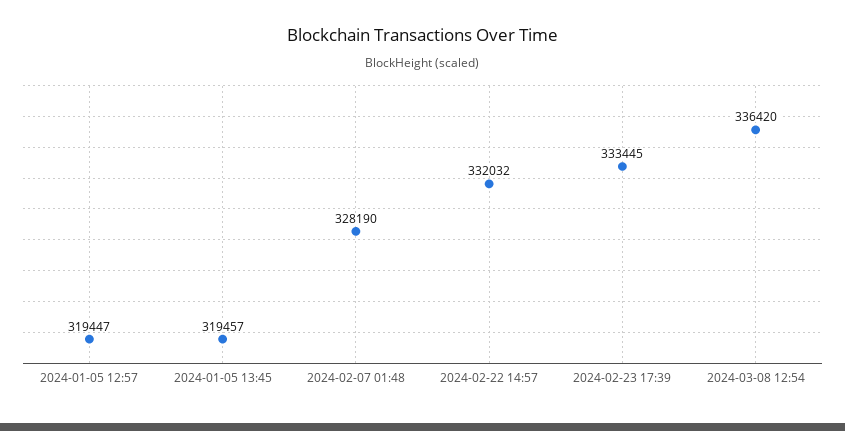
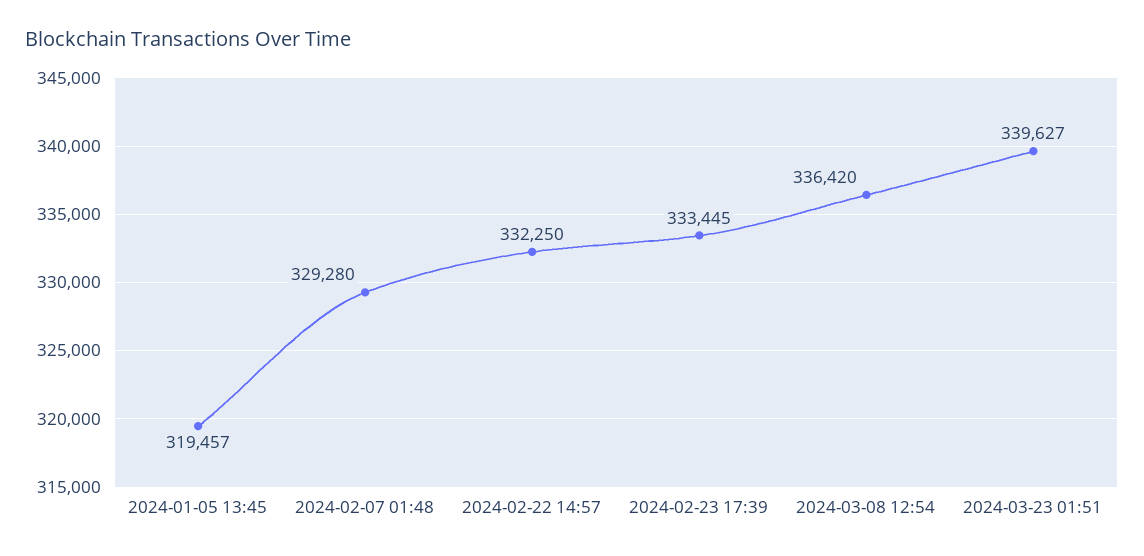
2024-01-05 12:57: 319447 -> none
2024-02-07 01:48: 328190 -> 329280
2024-02-22 14:57: 332032 -> 332250
2024-03-23 01:51: none -> 339627

